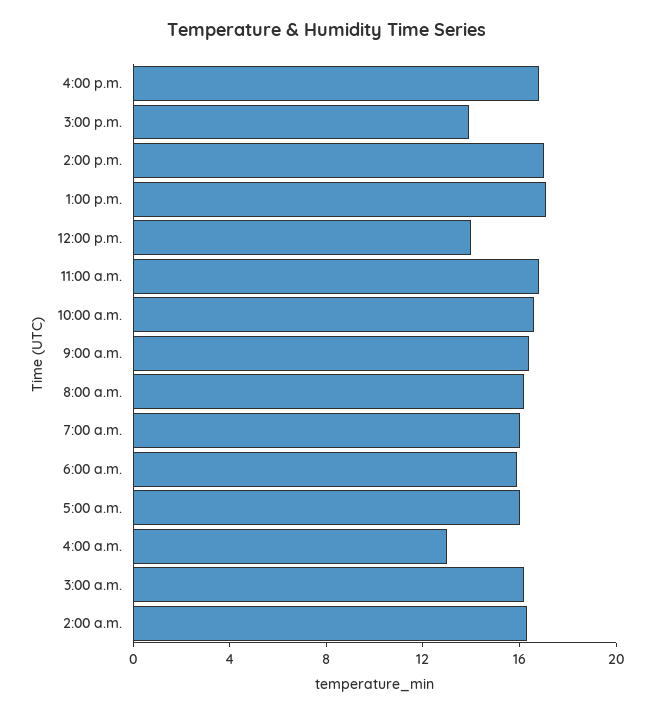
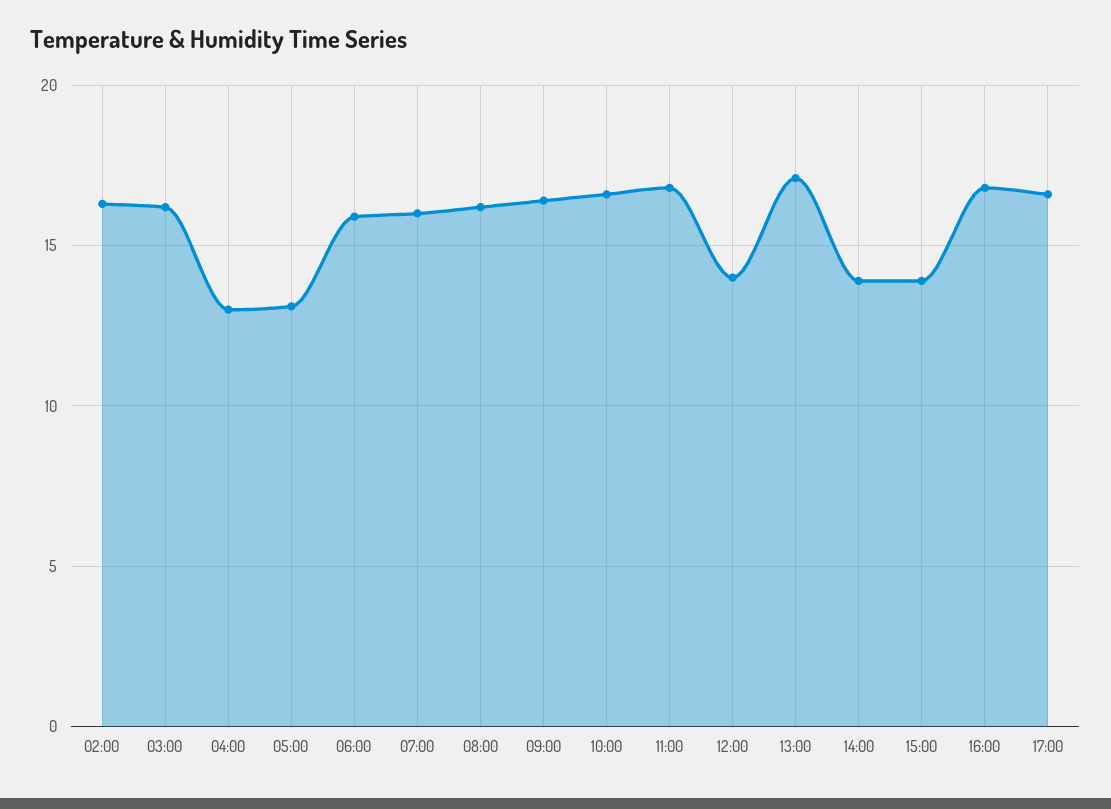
2:00 p.m.: 17 -> 14
5:00 a.m.: 16 -> 13
17:00: none -> 16.5

